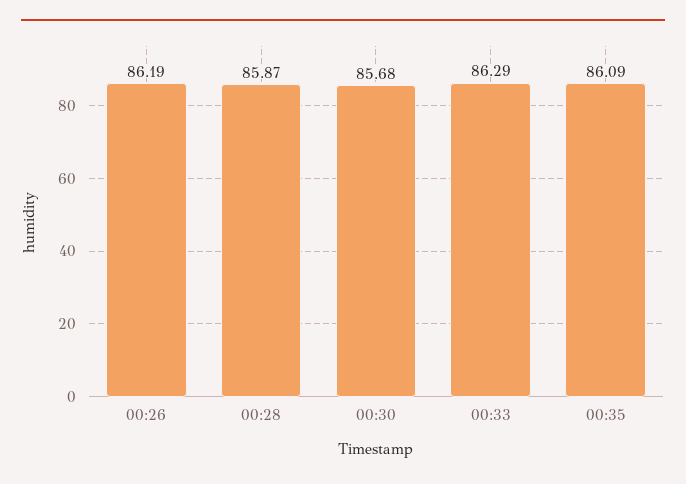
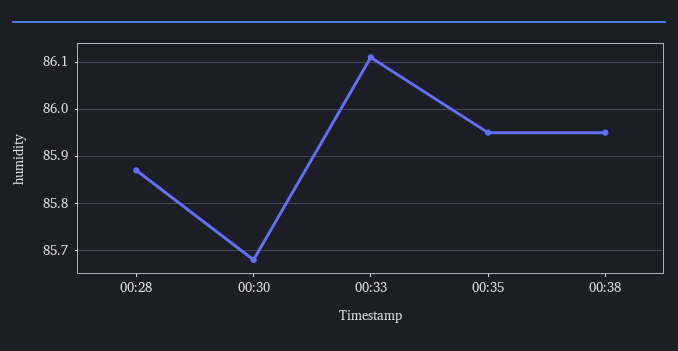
00:26: 86.19 -> none
00:33: 86.29 -> 86.1
00:35: 86.09 -> 85.95
00:38: none -> 85.95

